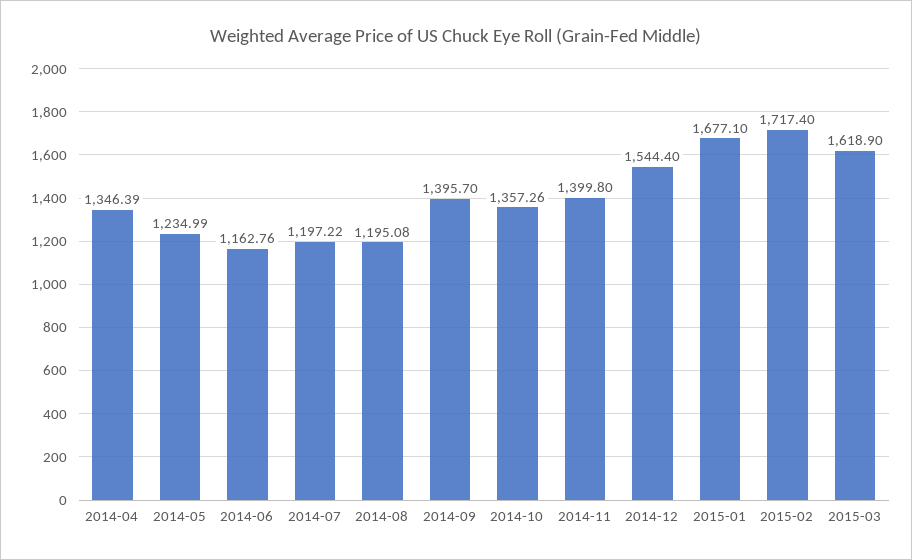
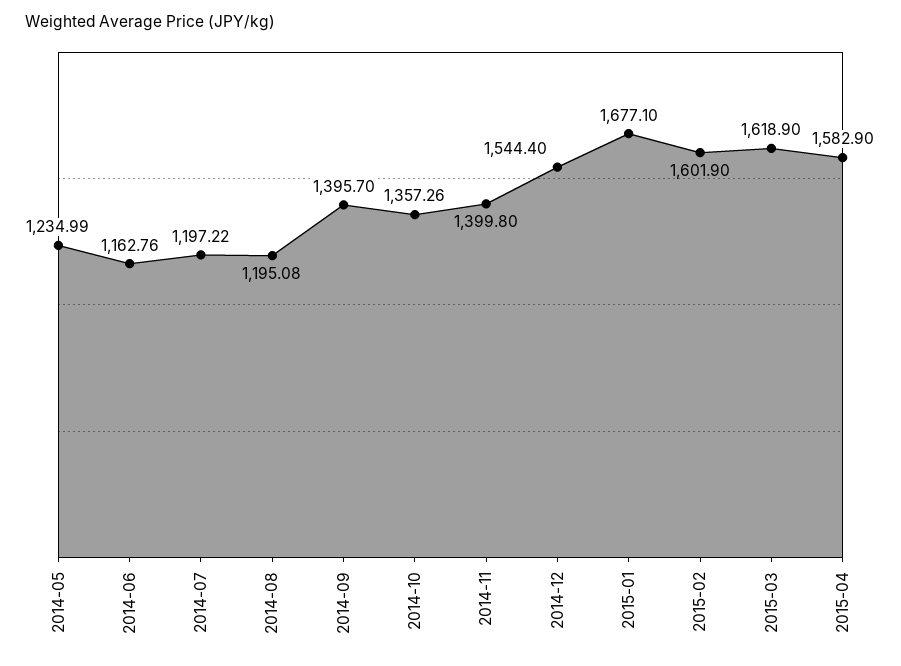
2014-04: 1346.39 -> none
2015-02: 1717.4 -> 1601.9
2015-04: none -> 1582.9

